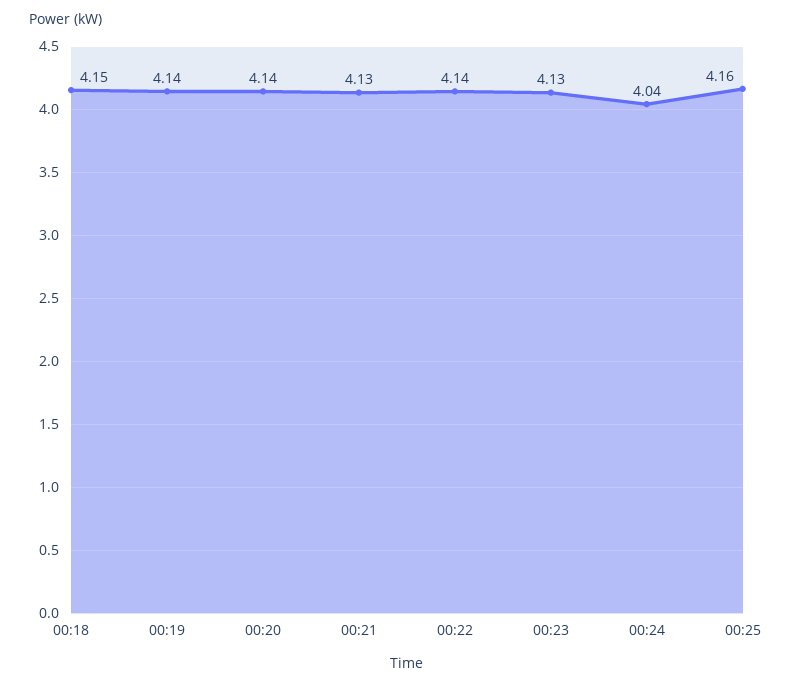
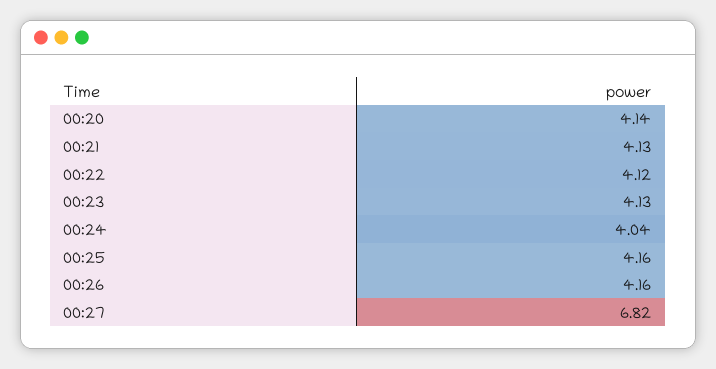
00:18: 4.15 -> none
00:19: 4.14 -> none
00:22: 4.14 -> 4.12
00:26: none -> 4.16
00:27: none -> 6.82

